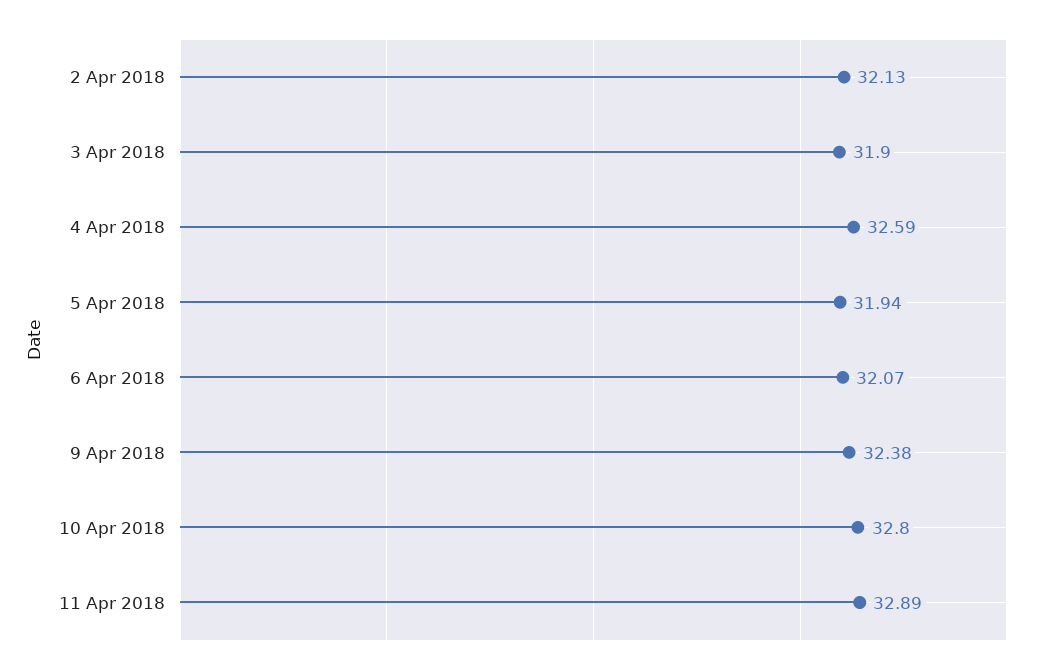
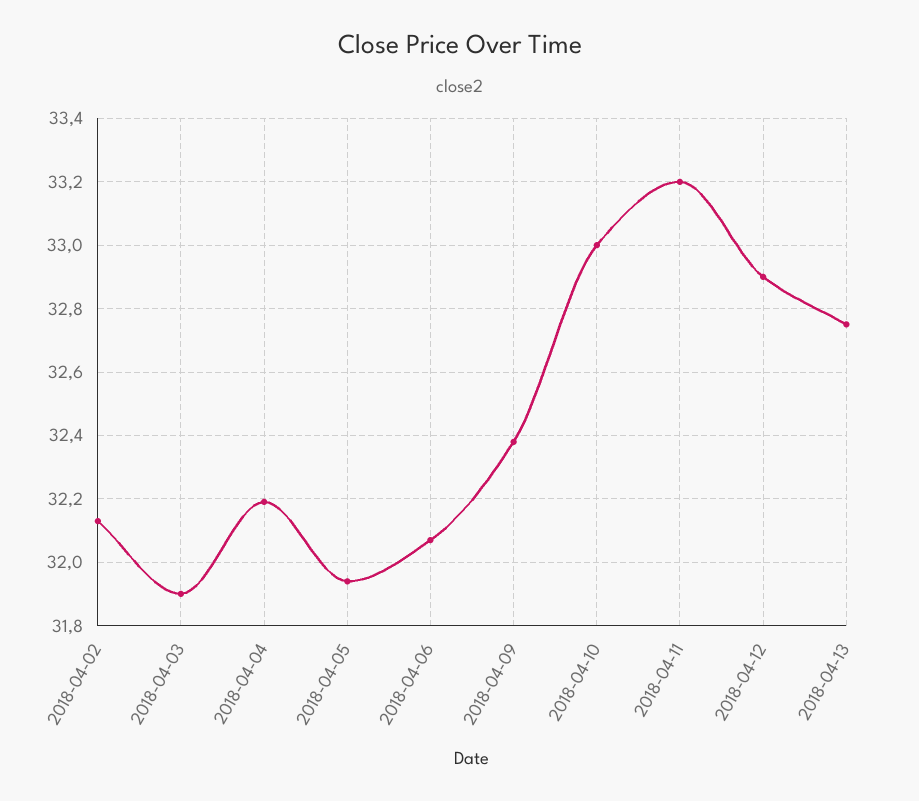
4 Apr 2018: 32.59 -> 32.2
10 Apr 2018: 32.8 -> 33
11 Apr 2018: 32.89 -> 33.2
2018-04-12: none -> 32.9
2018-04-13: none -> 32.75

